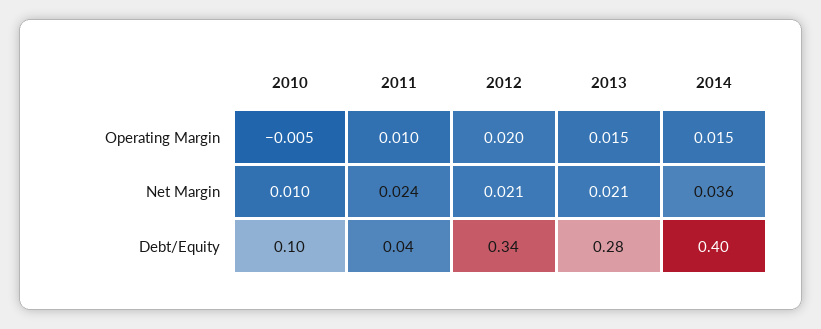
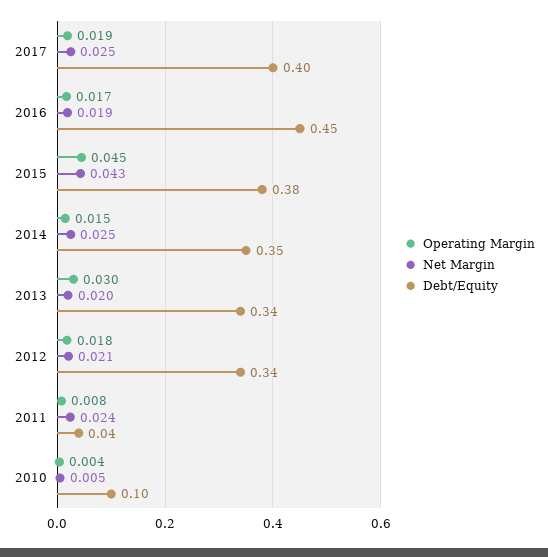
Operating Margin, 2010: -0.005 -> 0.004
Operating Margin, 2011: 0.01 -> 0.008
Operating Margin, 2012: 0.02 -> 0.018
Operating Margin, 2013: 0.015 -> 0.03
Net Margin, 2010: 0.01 -> 0.005
Net Margin, 2013: 0.021 -> 0.02
Net Margin, 2014: 0.036 -> 0.025
Debt/Equity, 2013: 0.28 -> 0.34
Debt/Equity, 2014: 0.4 -> 0.35
Operating Margin, 2017: none -> 0.019
Net Margin, 2017: none -> 0.025
Debt/Equity, 2017: none -> 0.4
Operating Margin, 2016: none -> 0.017
Net Margin, 2016: none -> 0.019
Debt/Equity, 2016: none -> 0.45
Operating Margin, 2015: none -> 0.045
Net Margin, 2015: none -> 0.043
Debt/Equity, 2015: none -> 0.38

